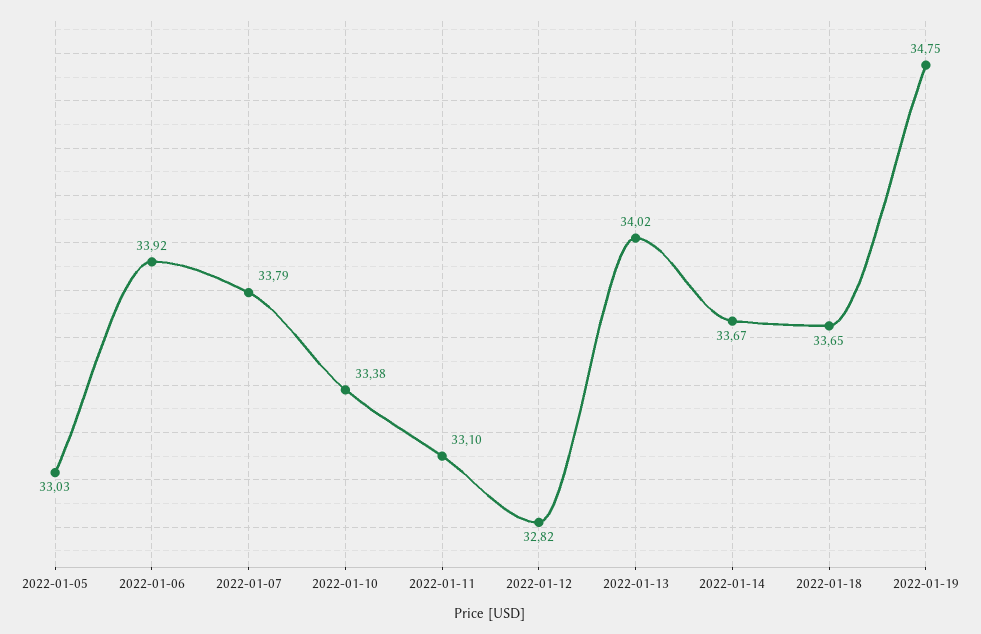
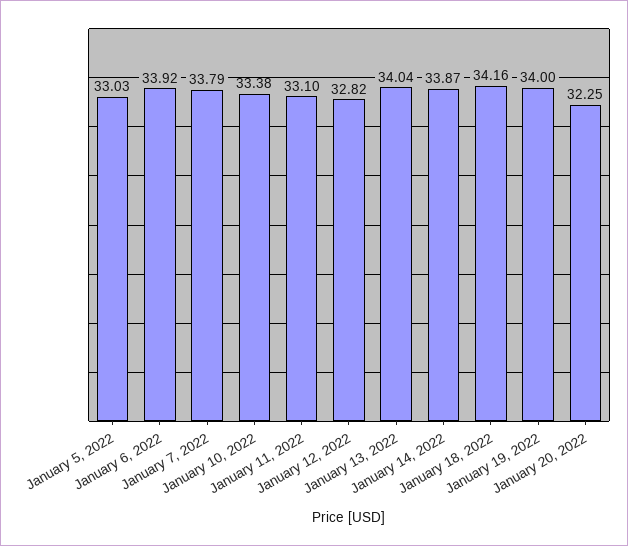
2022-01-13: 34.02 -> 34.04
2022-01-14: 33.67 -> 33.87
2022-01-18: 33.65 -> 34.16
2022-01-19: 34.75 -> 34
January 20, 2022: none -> 32.25

